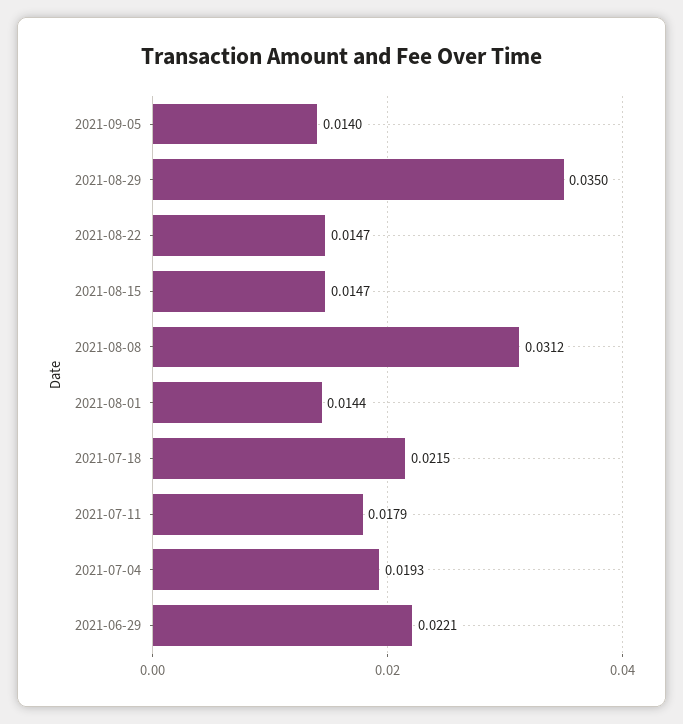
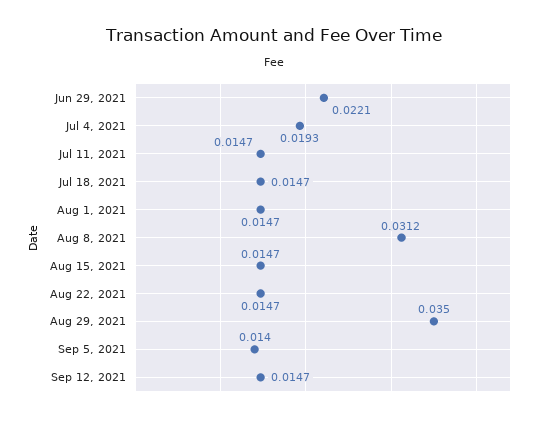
2021-08-01: 0.0144 -> 0.0147
2021-07-18: 0.0215 -> 0.0147
2021-07-11: 0.0179 -> 0.0147
Sep 12, 2021: none -> 0.0147

